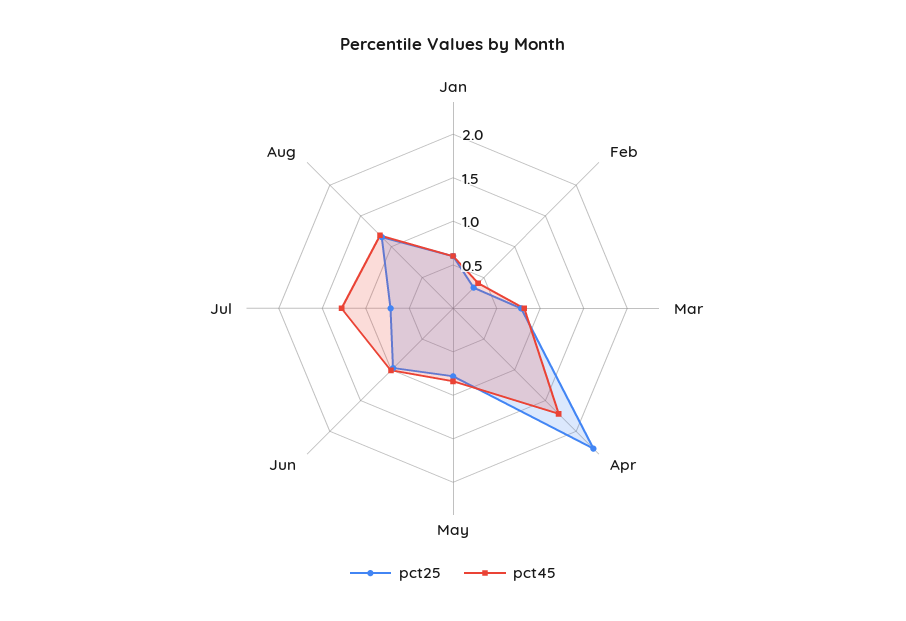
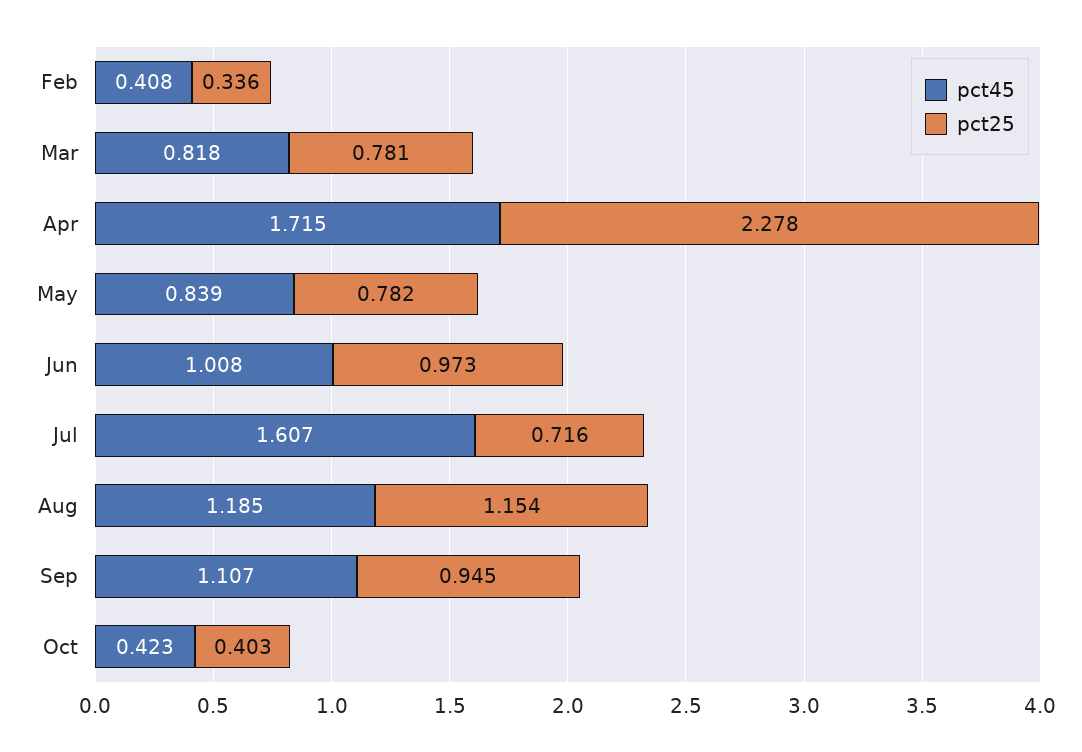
pct25, Jan: 0.6 -> none
pct45, Jan: 0.6 -> none
pct45, Jul: 1.3 -> 1.607
pct45, Sep: none -> 1.107
pct25, Sep: none -> 0.945
pct45, Oct: none -> 0.423
pct25, Oct: none -> 0.403

